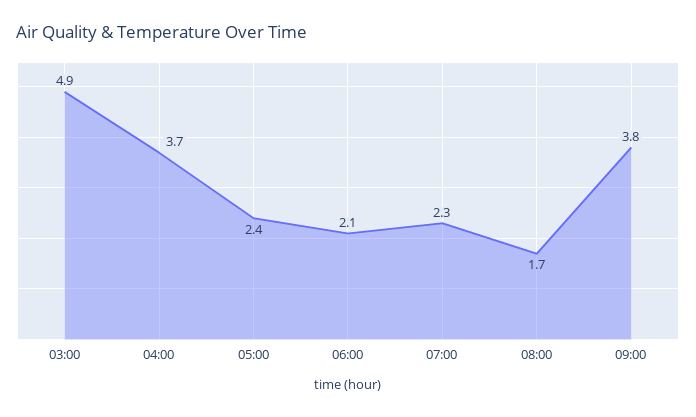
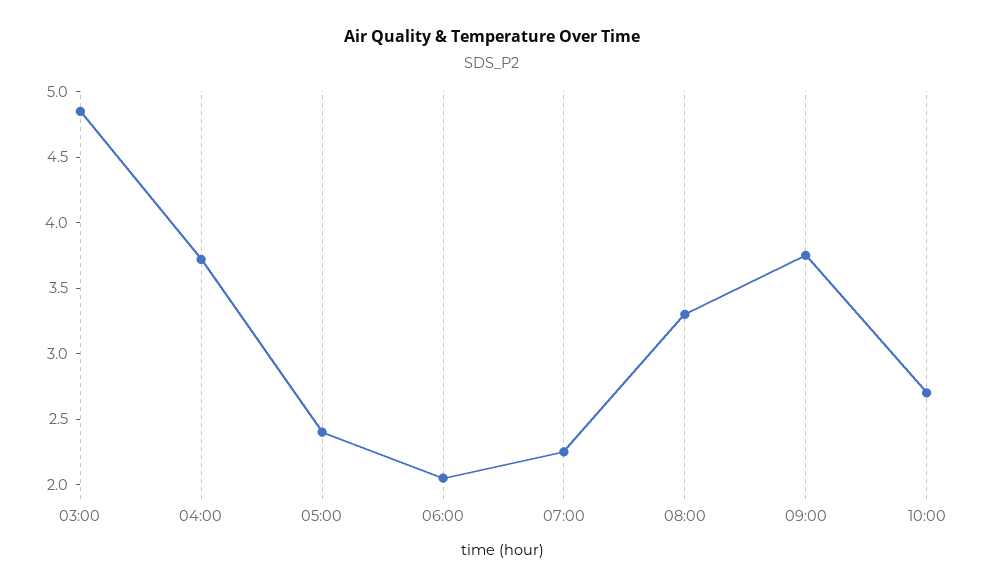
08:00: 1.7 -> 3.3
10:00: none -> 2.7

